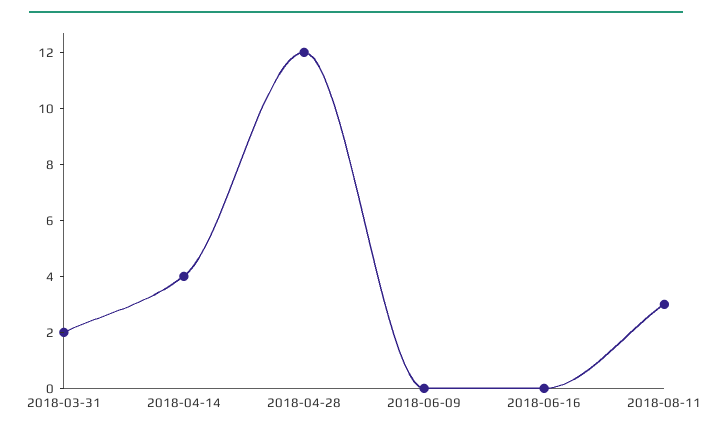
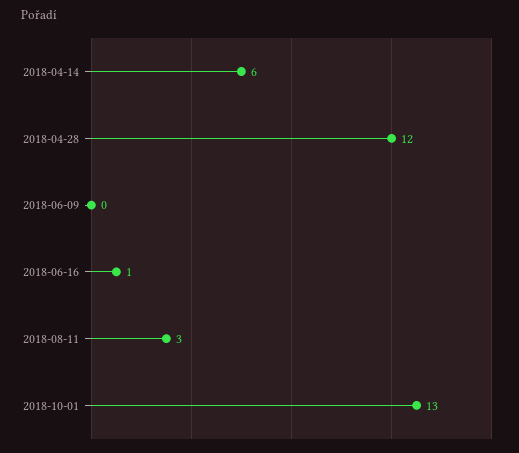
2018-03-31: 2 -> none
2018-04-14: 4 -> 6
2018-06-16: 0 -> 1
2018-10-01: none -> 13

